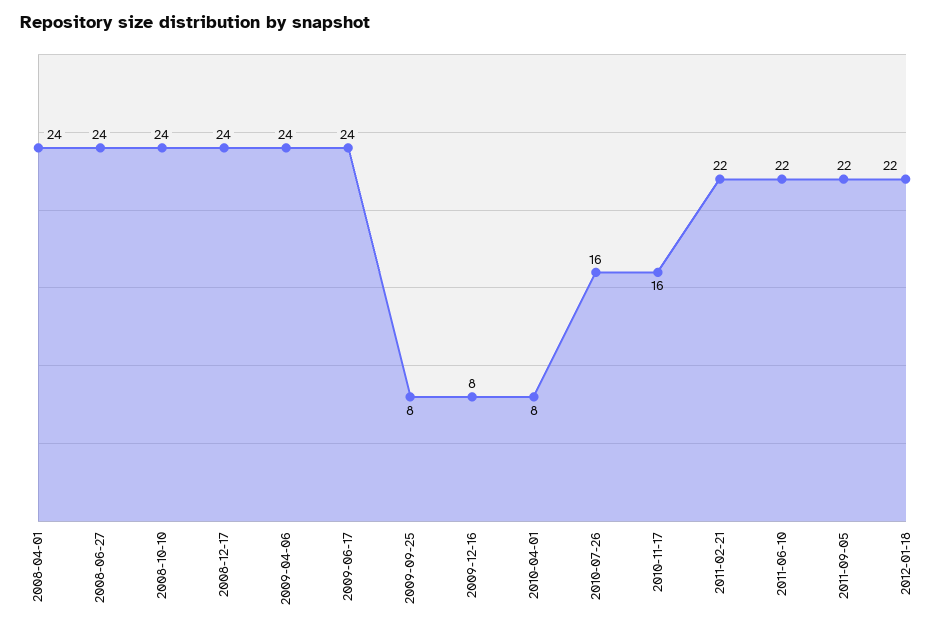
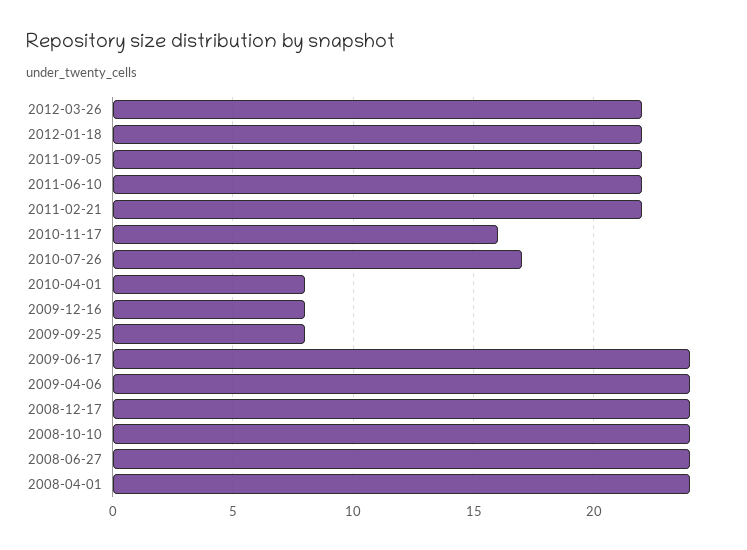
2010-07-26: 16 -> 17
2012-03-26: none -> 22

